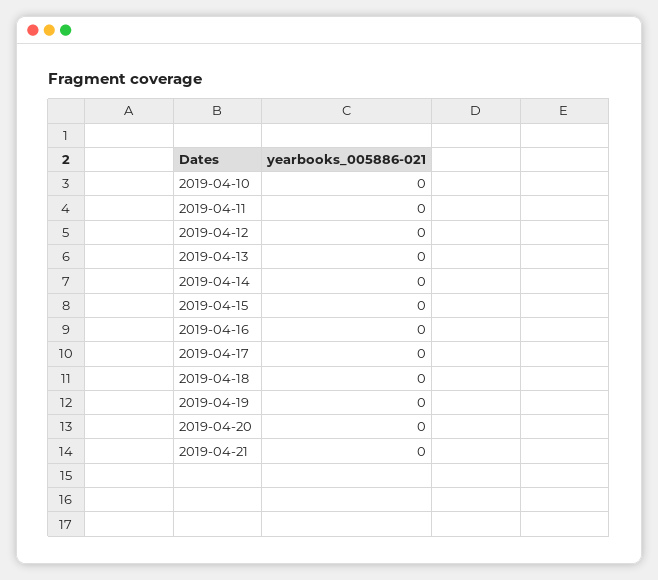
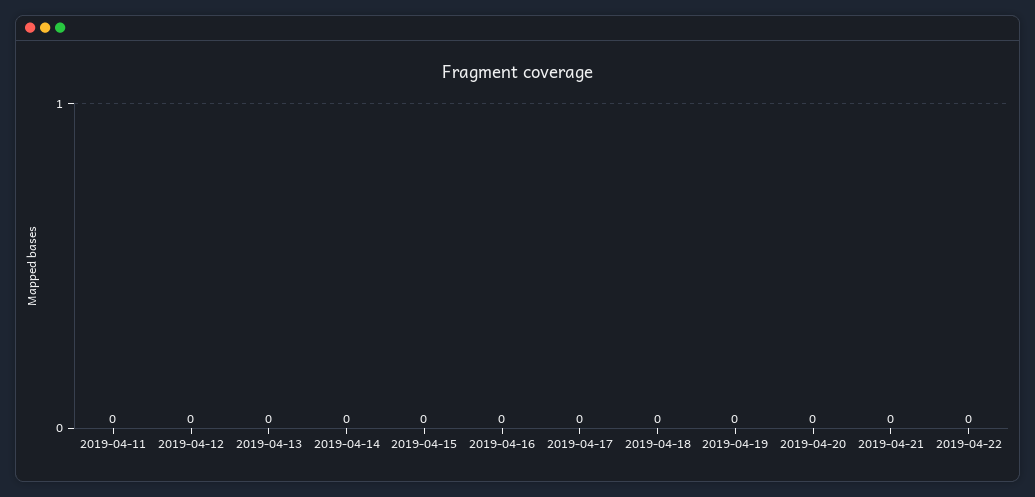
2019-04-10: 0 -> none
2019-04-22: none -> 0

